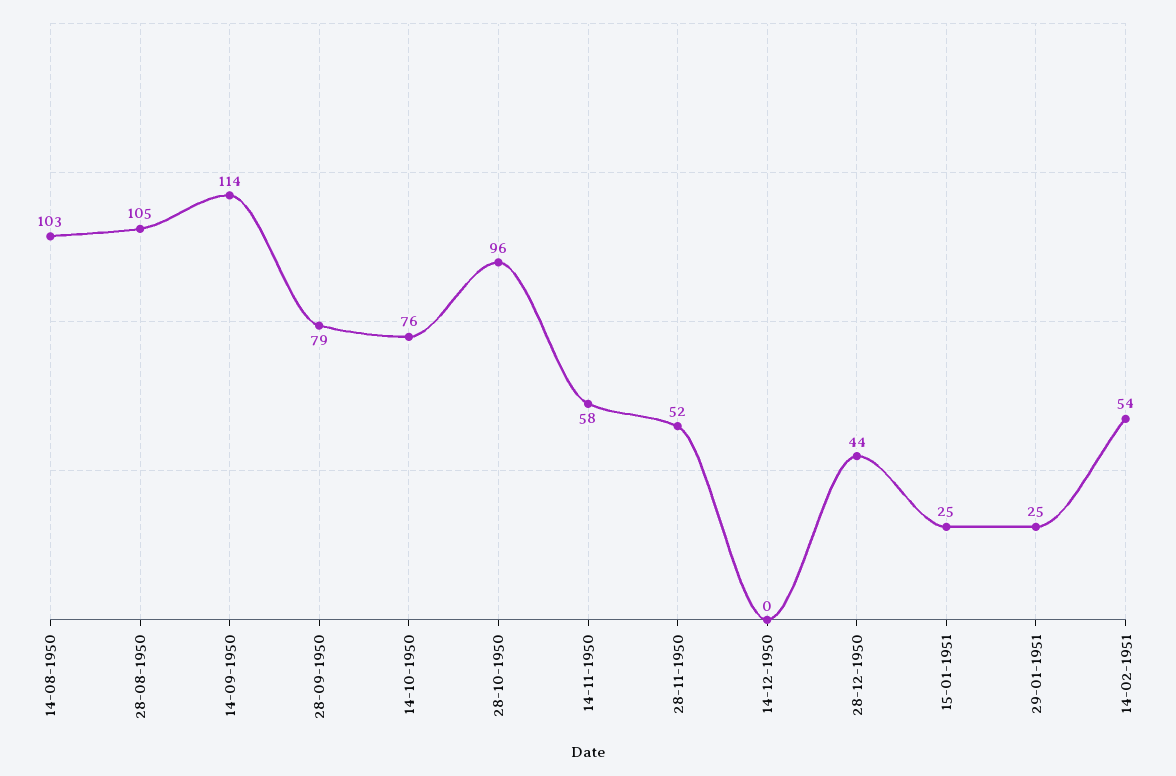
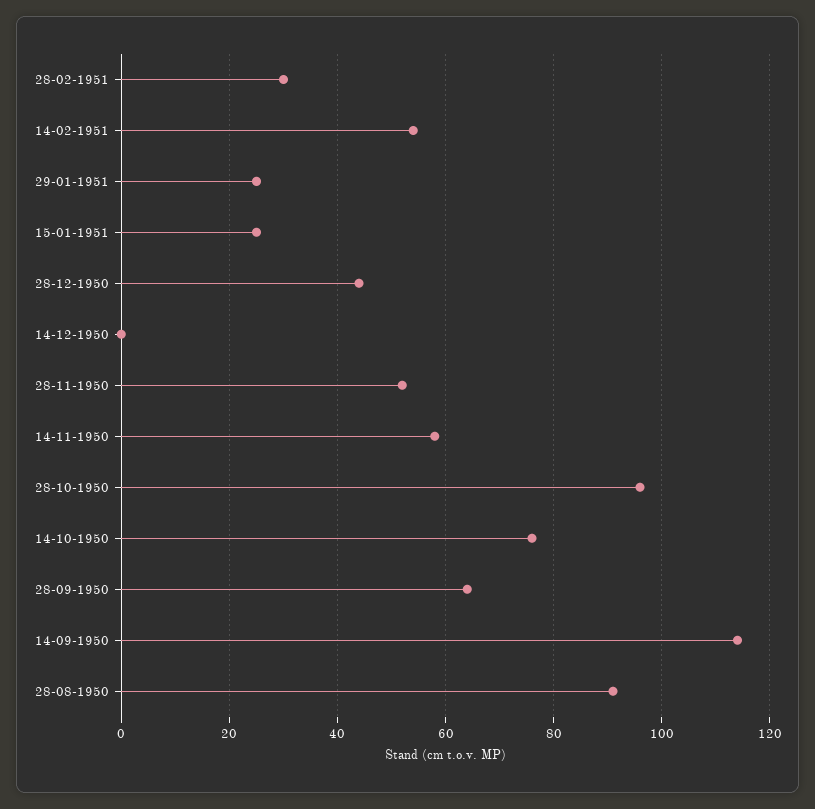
14-08-1950: 103 -> none
28-08-1950: 105 -> 90
28-09-1950: 79 -> 65
28-02-1951: none -> 30

